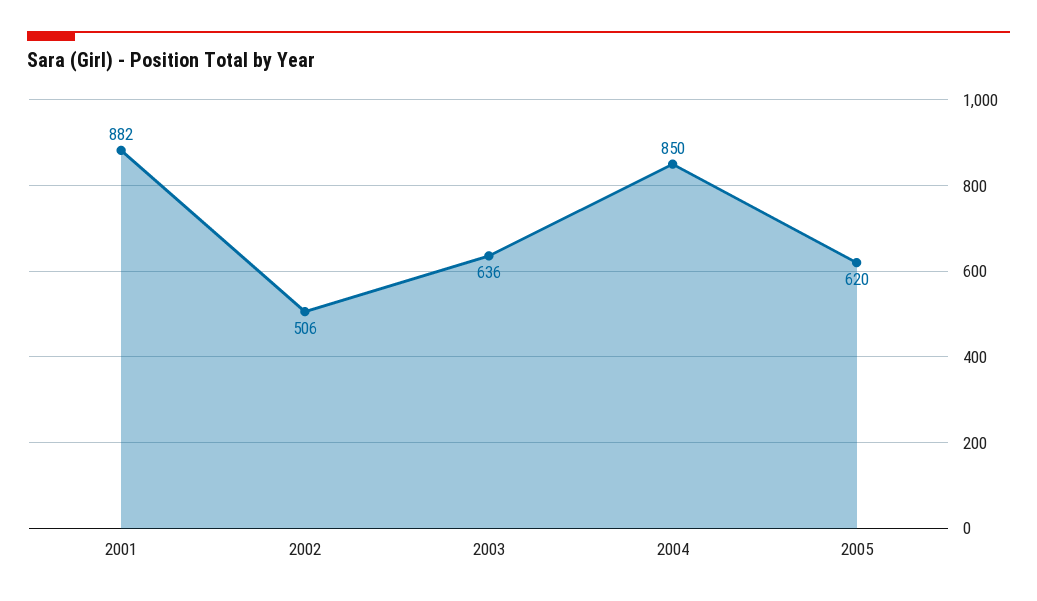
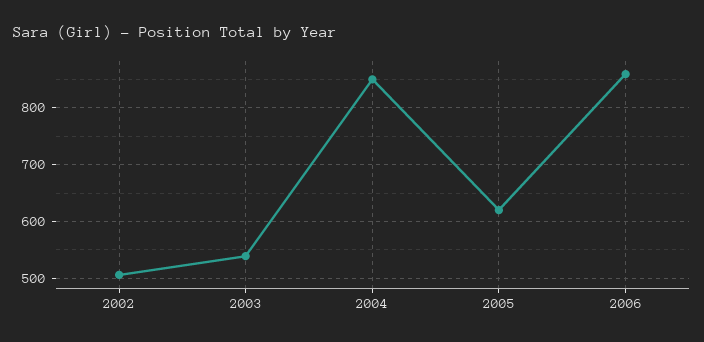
2001: 882 -> none
2003: 636 -> 540
2006: none -> 860

